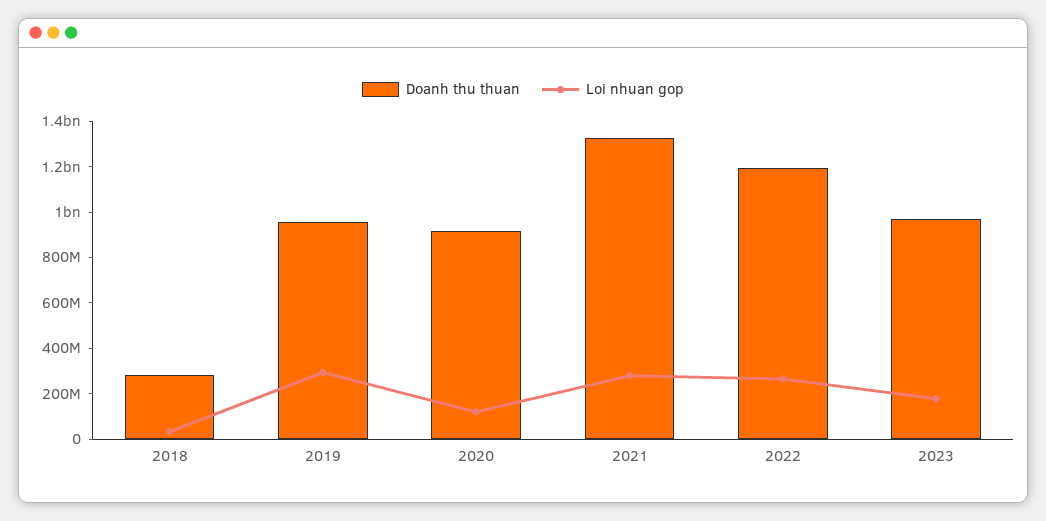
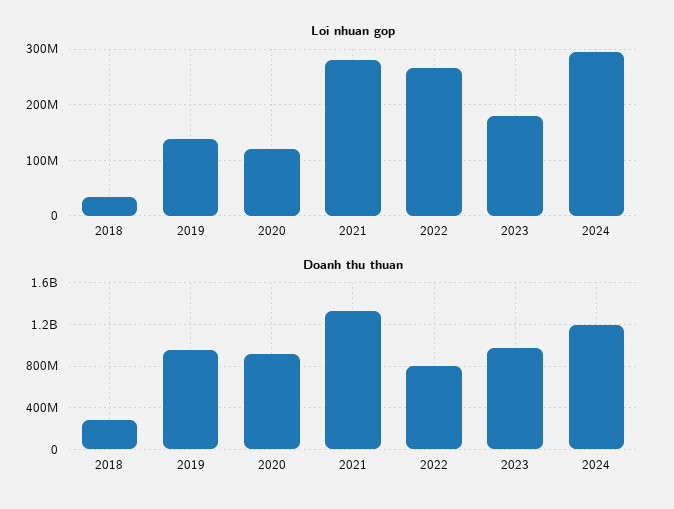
Loi nhuan gop, 2019: 300000000 -> 140000000
Doanh thu thuan, 2022: 1200000000 -> 800000000
Loi nhuan gop, 2024: none -> 300000000
Doanh thu thuan, 2024: none -> 1200000000

